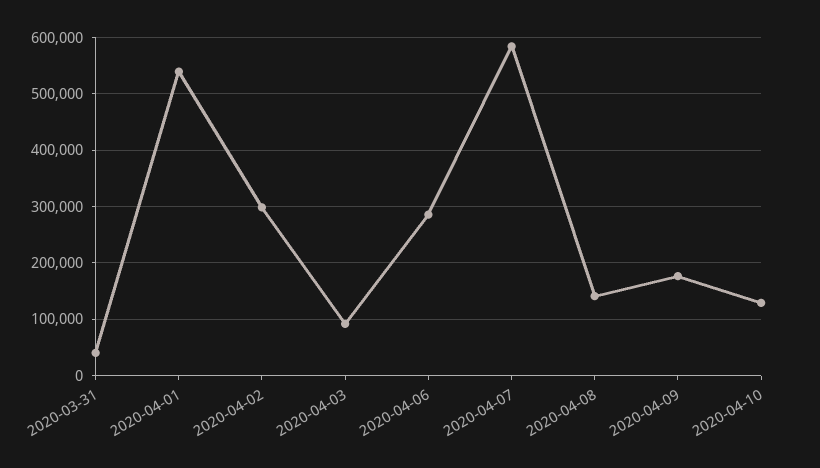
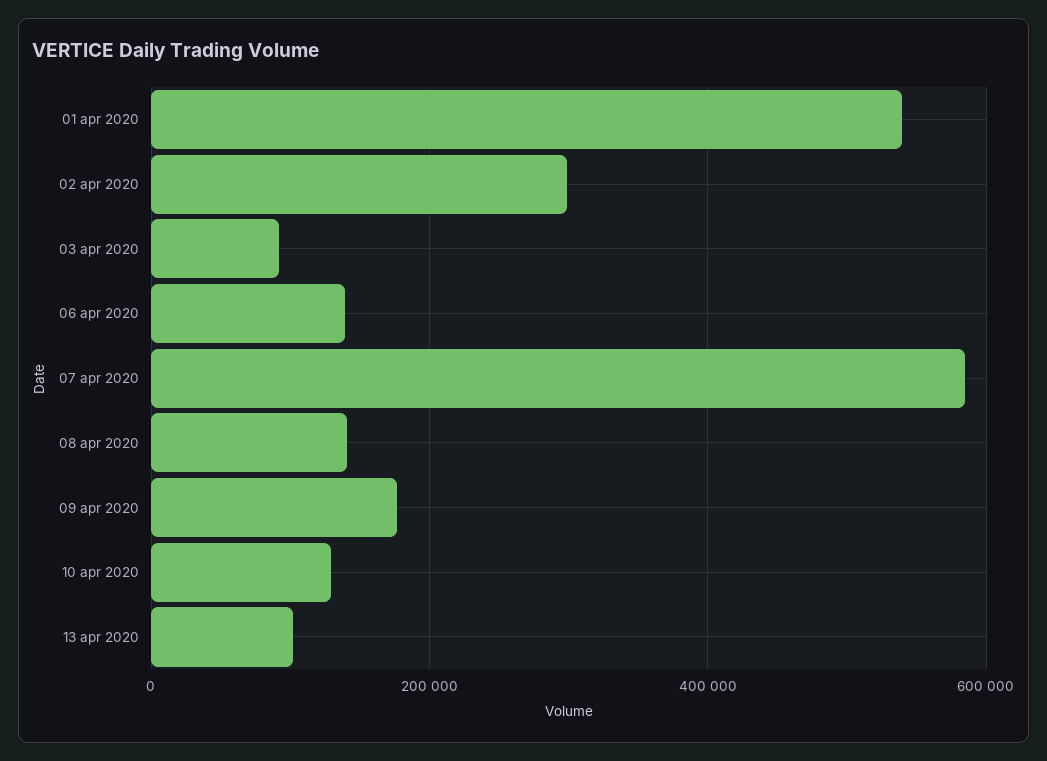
2020-03-31: 40000 -> none
2020-04-06: 280000 -> 140000
13 apr 2020: none -> 100000

